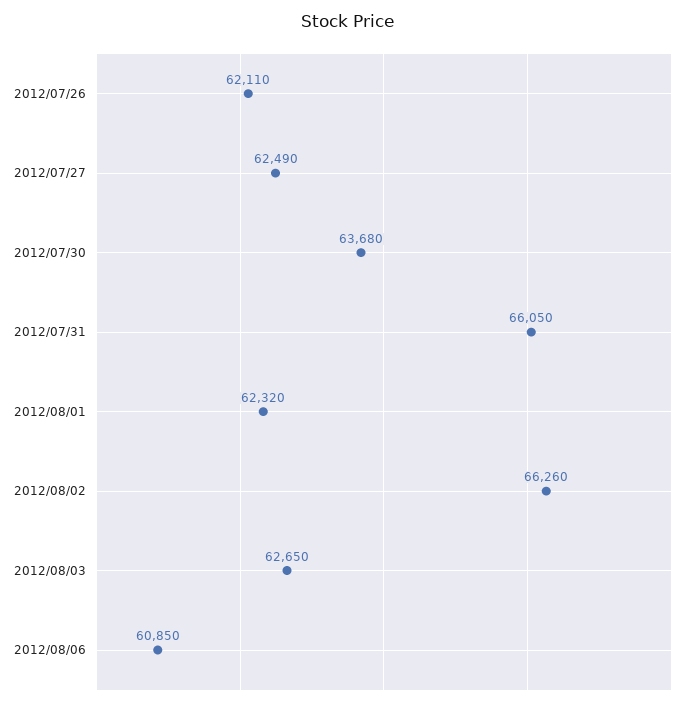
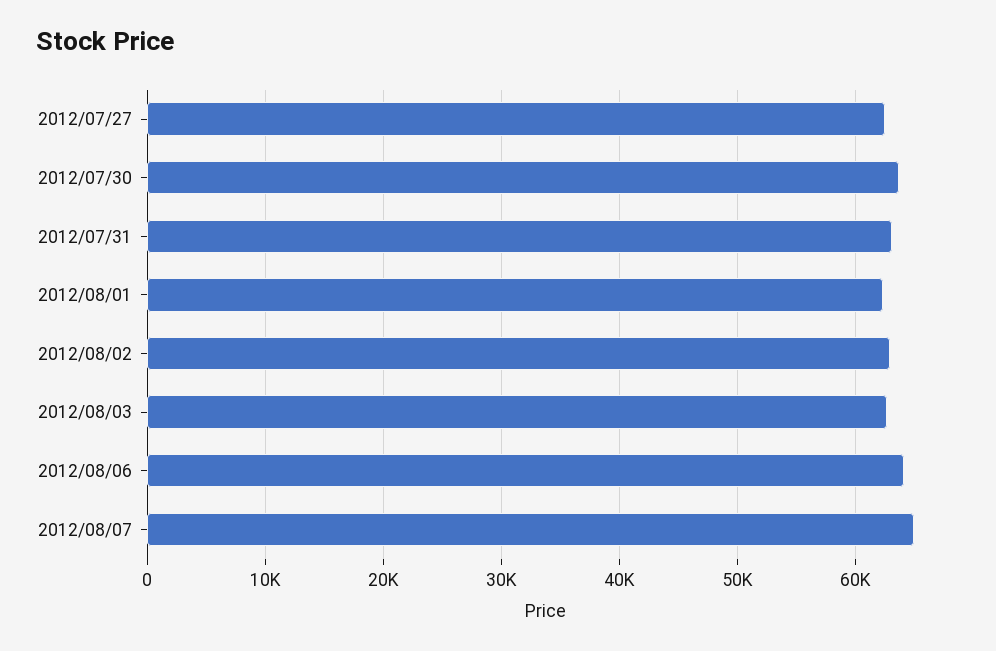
2012/07/26: 62110 -> none
2012/07/31: 66050 -> 63000
2012/08/02: 66260 -> 63000
2012/08/06: 60850 -> 64000
2012/08/07: none -> 65000

